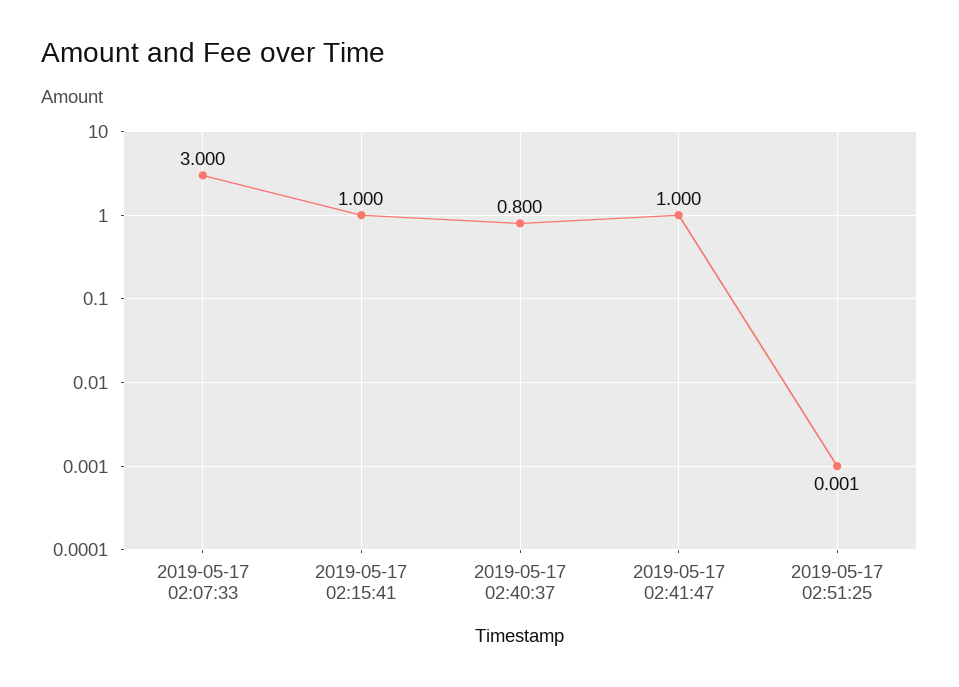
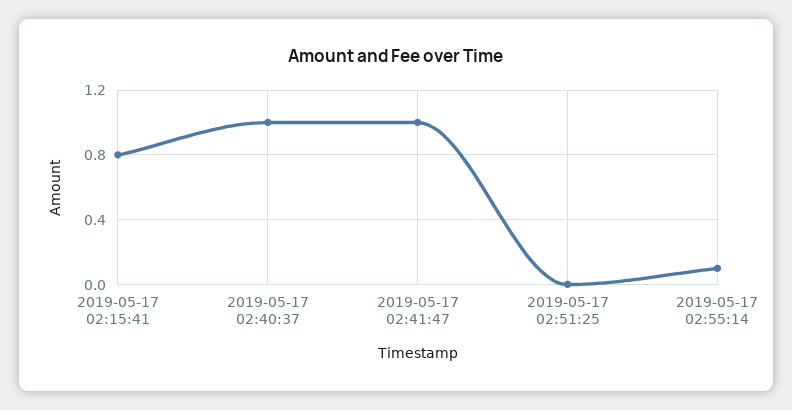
2019-05-17 02:07:33: 3 -> none
2019-05-17 02:15:41: 1 -> 0.8
2019-05-17 02:40:37: 0.8 -> 1
2019-05-17 02:55:14: none -> 0.1

